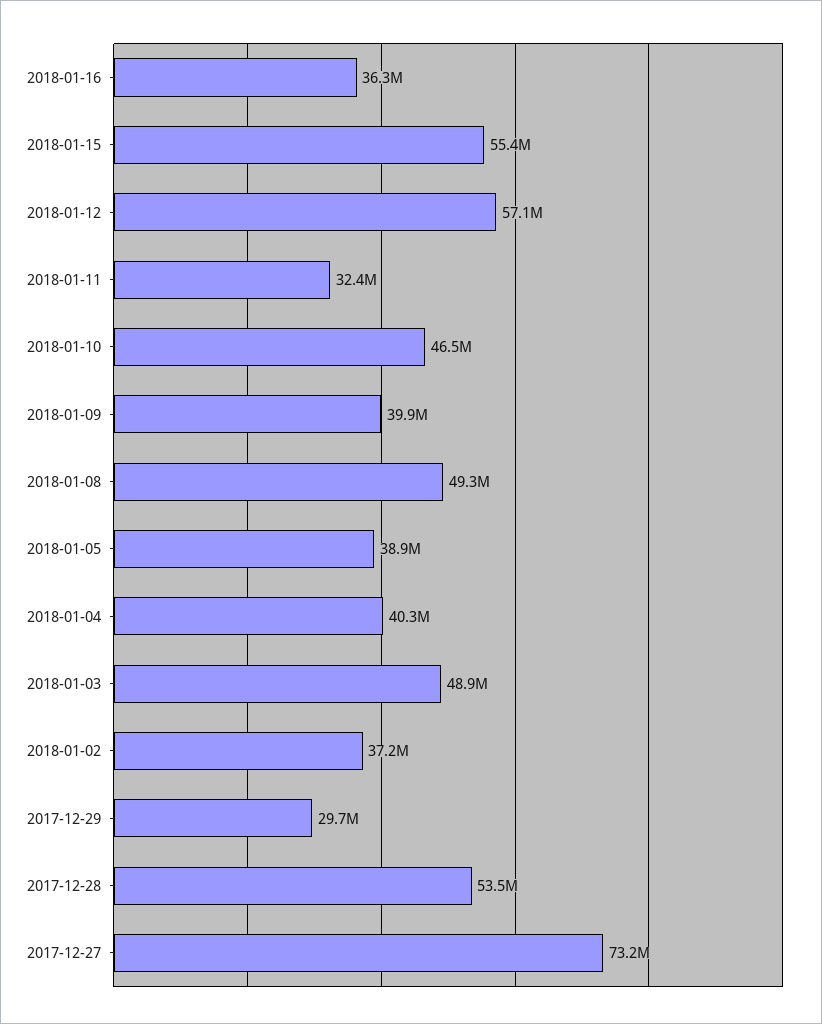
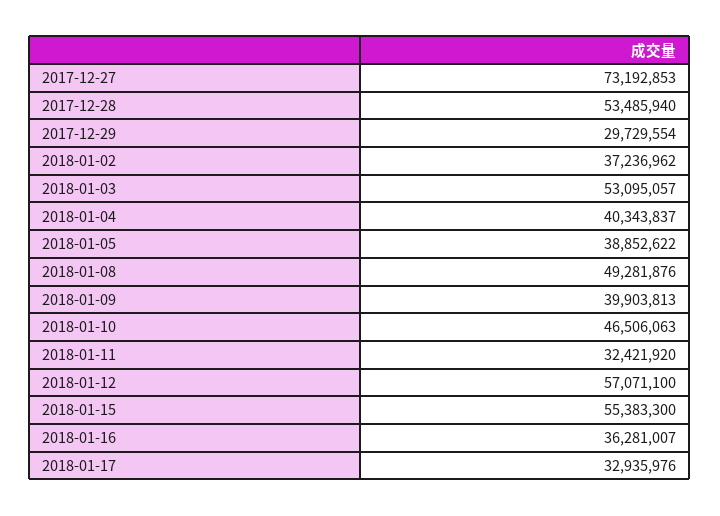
2018-01-03: 48900000 -> 53095057
2018-01-17: none -> 32935976

